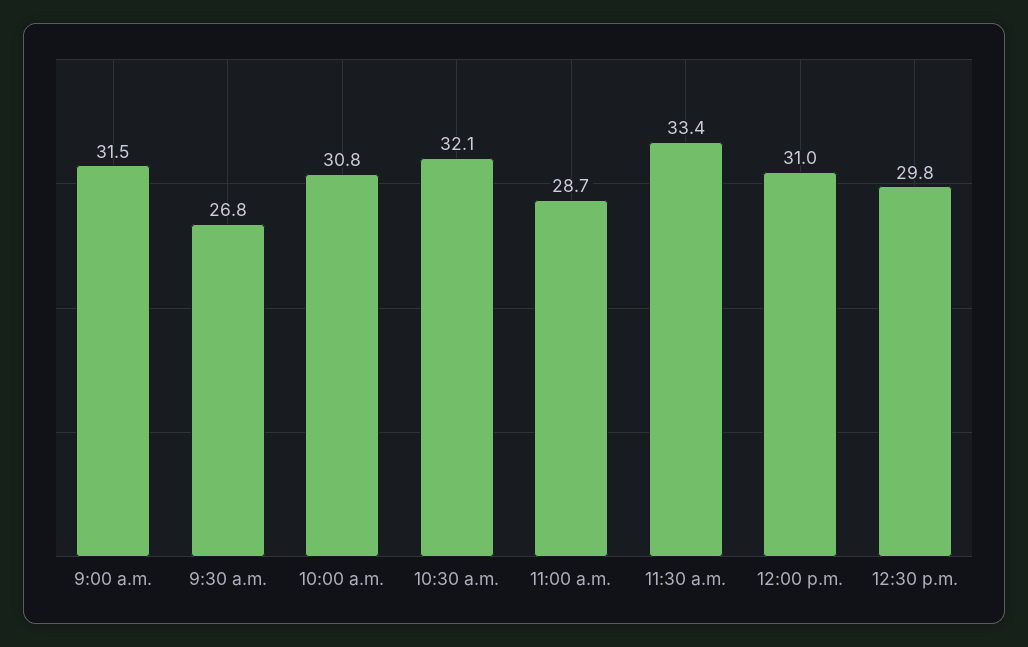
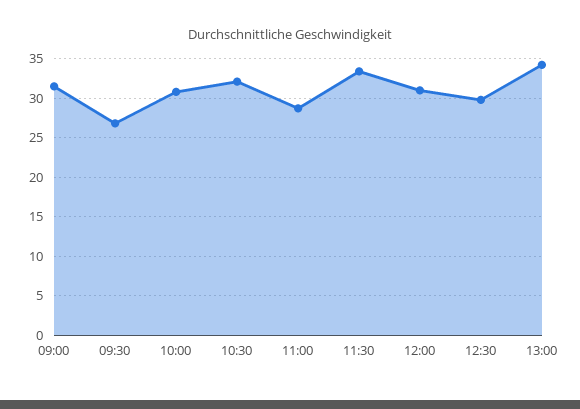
13:00: none -> 34

